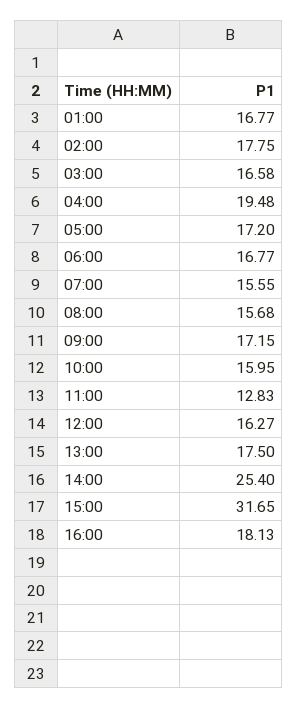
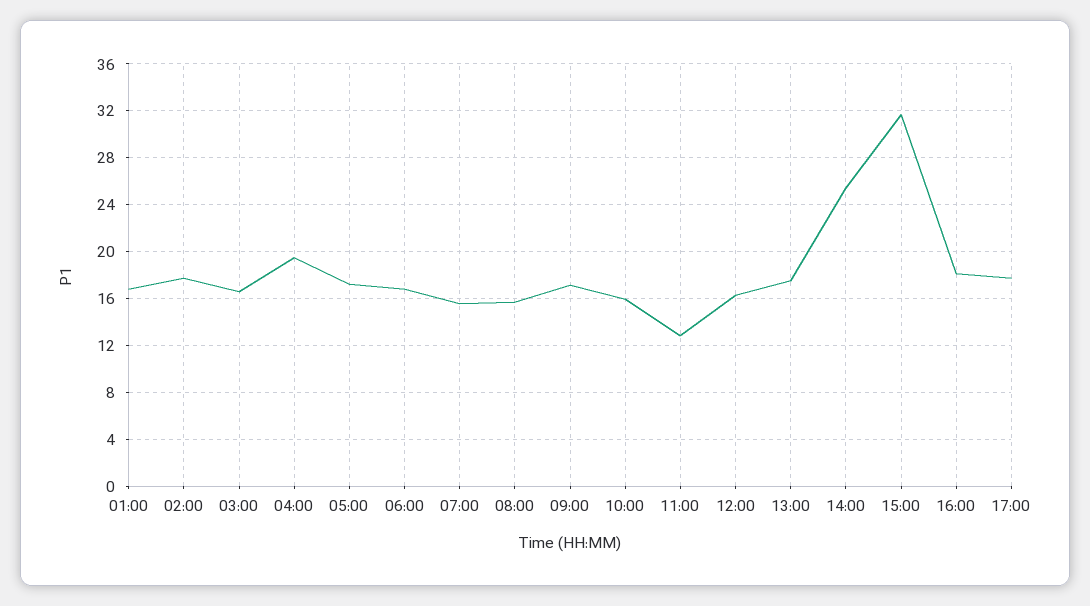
17:00: none -> 18

